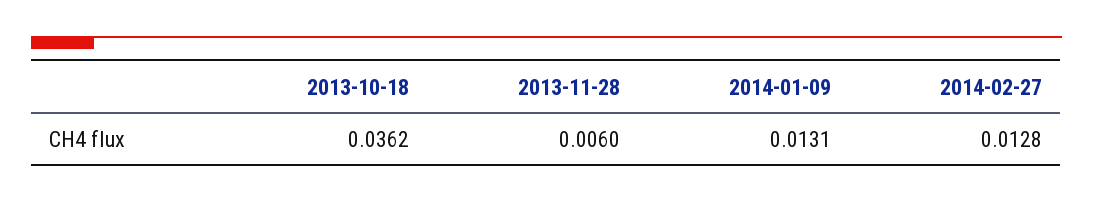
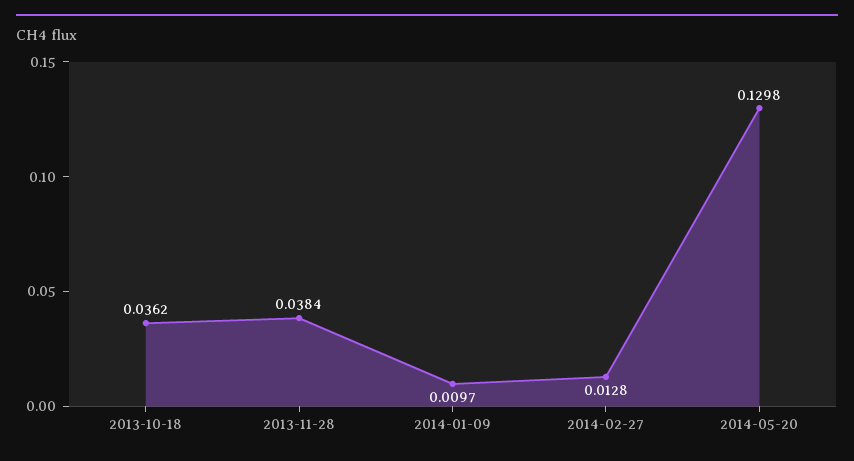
2013-11-28: 0.006 -> 0.0384
2014-01-09: 0.0131 -> 0.0097
2014-05-20: none -> 0.1298

